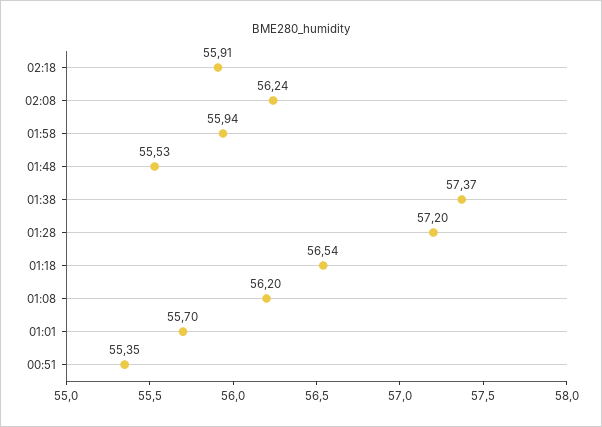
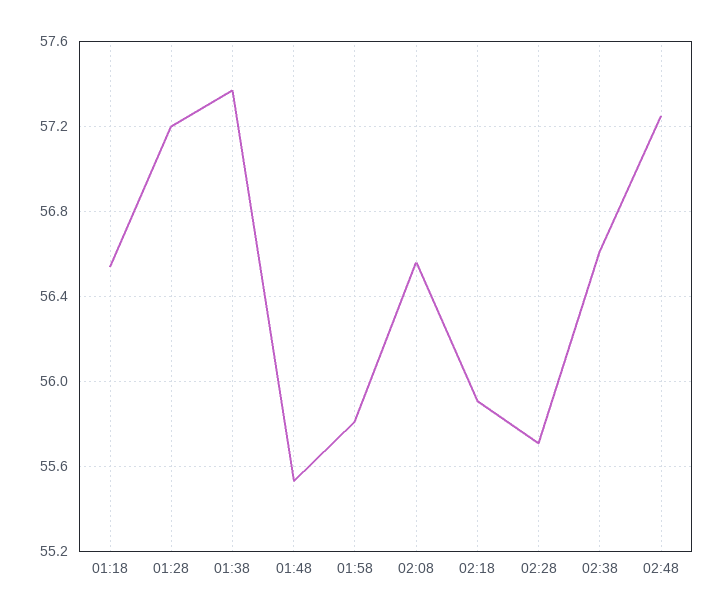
02:08: 56.24 -> 56.55
01:58: 55.94 -> 55.8
01:08: 56.2 -> none
01:01: 55.7 -> none
00:51: 55.35 -> none
02:28: none -> 55.7
02:38: none -> 56.6
02:48: none -> 57.25

